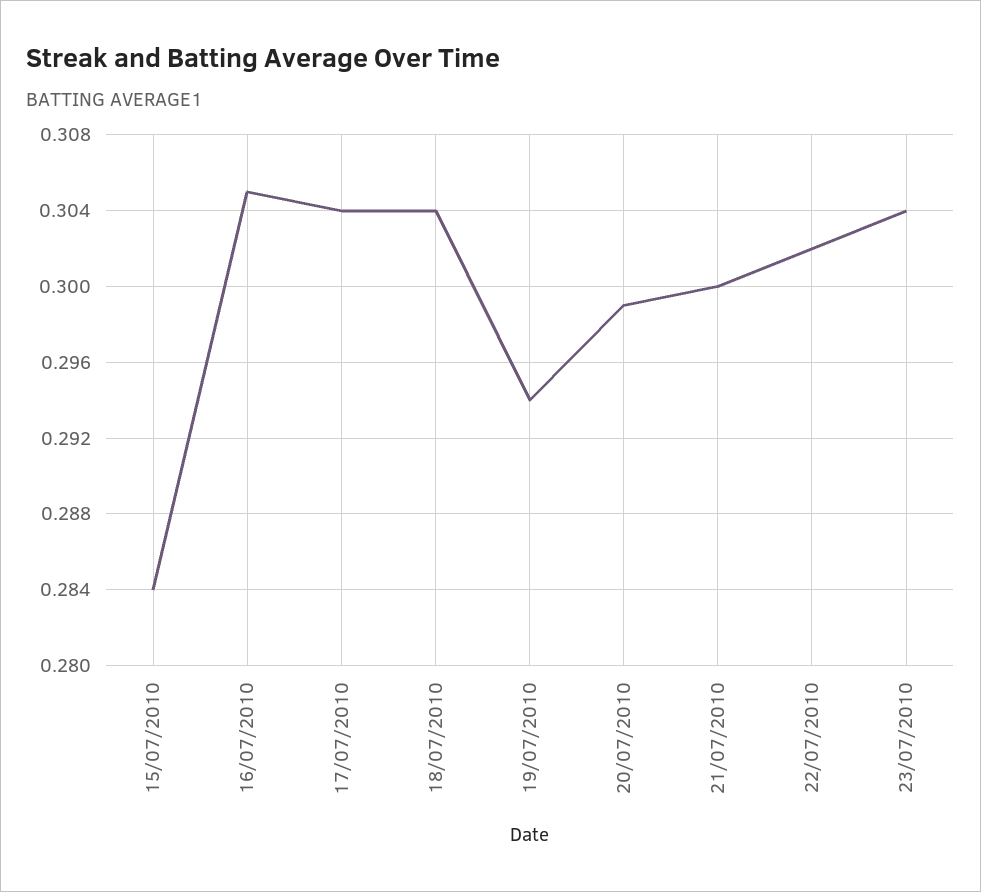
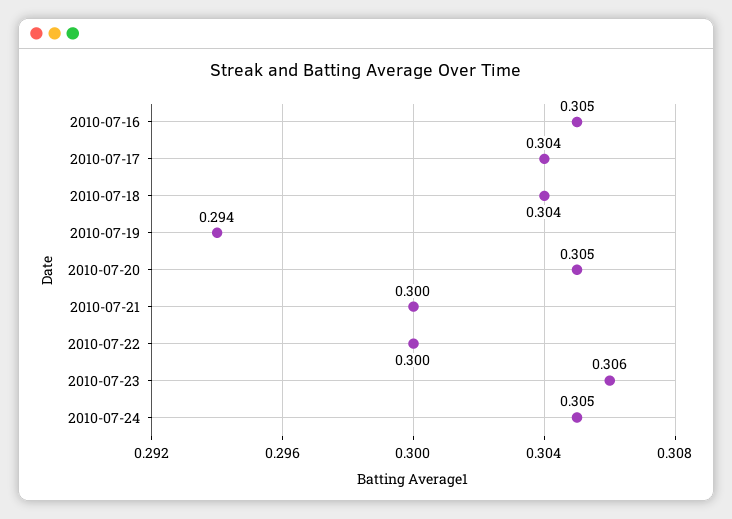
15/07/2010: 0.284 -> none
20/07/2010: 0.299 -> 0.305
22/07/2010: 0.302 -> 0.3
23/07/2010: 0.304 -> 0.306
2010-07-24: none -> 0.305

